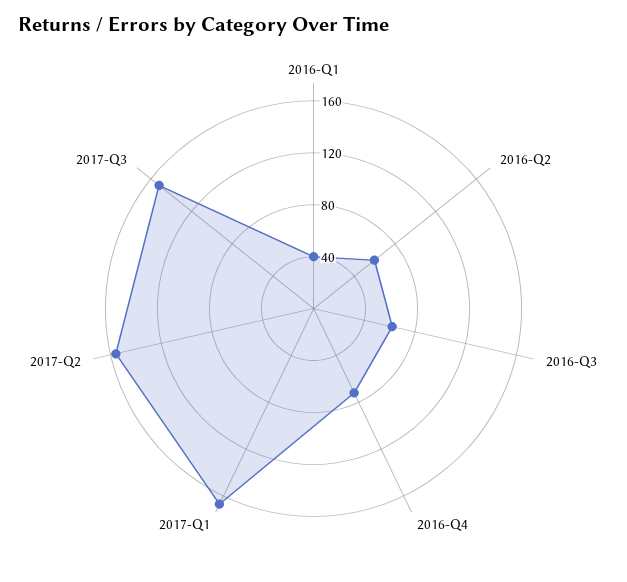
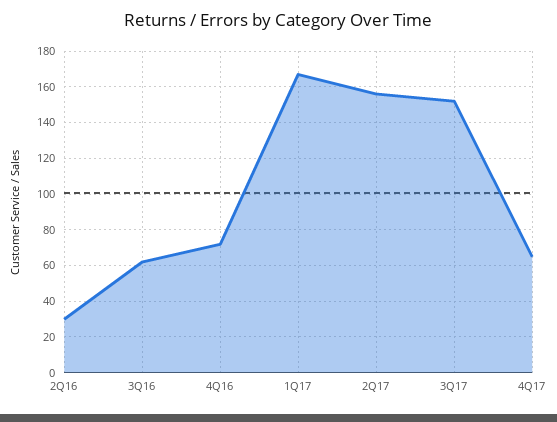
2016-Q1: 40 -> none
2016-Q2: 60 -> 30
4Q17: none -> 65

